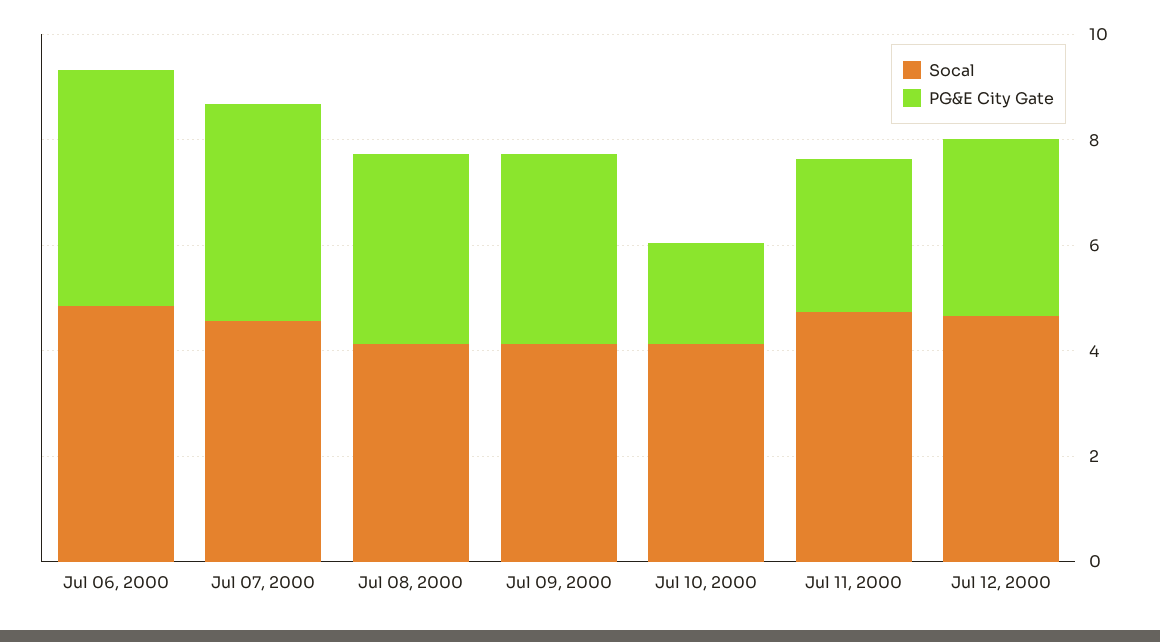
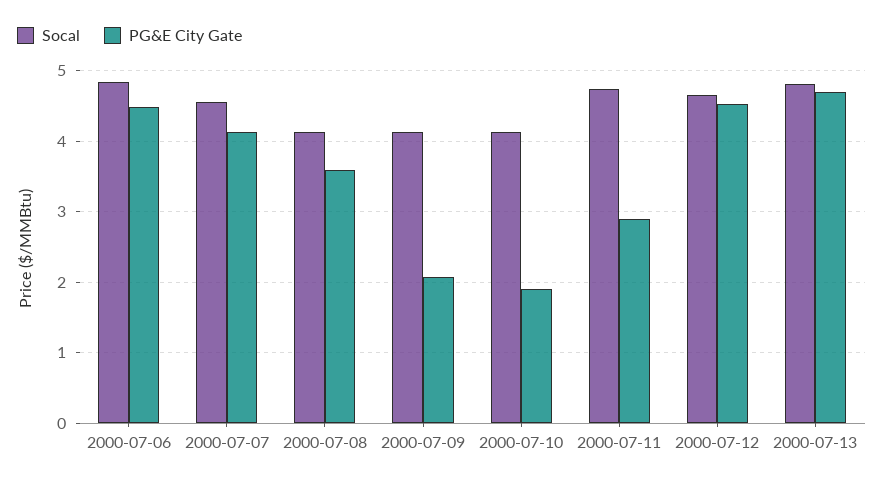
PG&E City Gate, Jul 09, 2000: 3.5 -> 2.1
PG&E City Gate, Jul 12, 2000: 3.5 -> 4.5
Socal, 2000-07-13: none -> 4.8
PG&E City Gate, 2000-07-13: none -> 4.7

